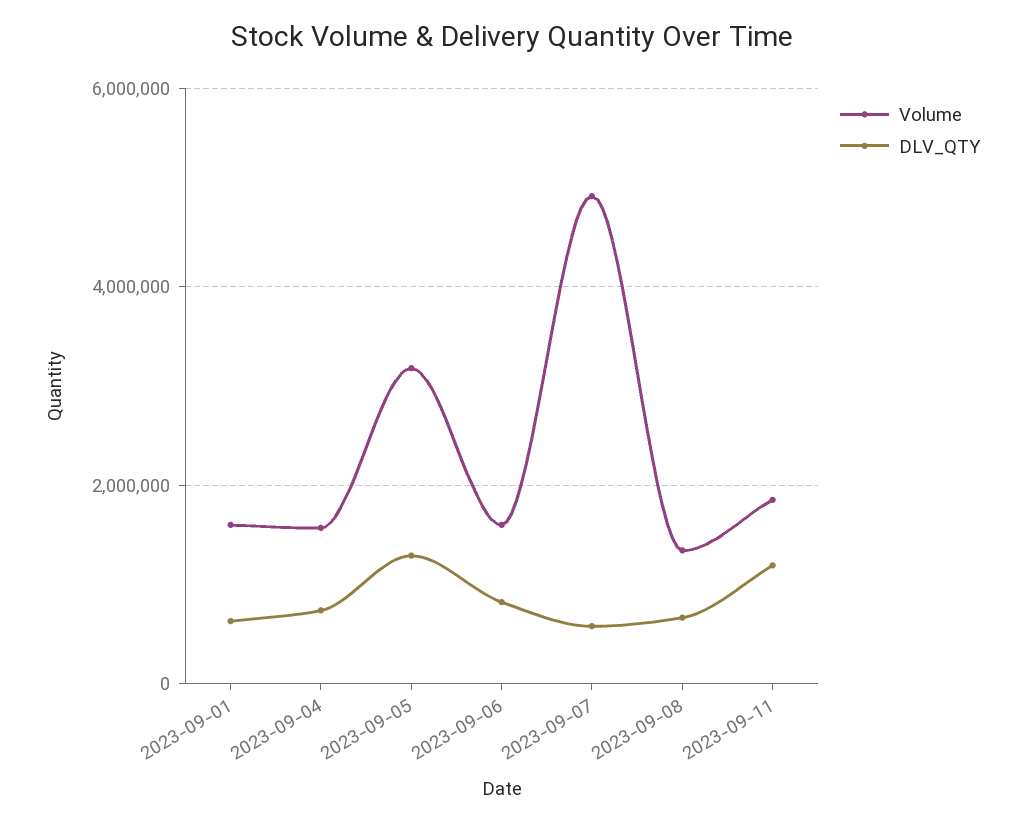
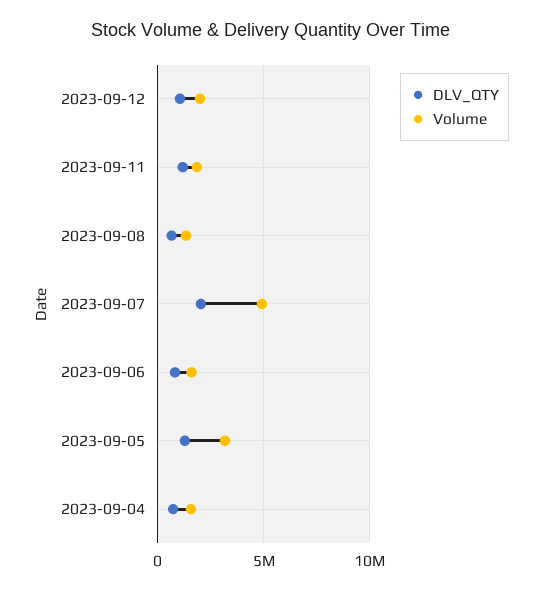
Volume, 2023-09-01: 1600000 -> none
DLV_QTY, 2023-09-01: 600000 -> none
DLV_QTY, 2023-09-07: 600000 -> 2000000
DLV_QTY, 2023-09-12: none -> 1000000
Volume, 2023-09-12: none -> 2000000

